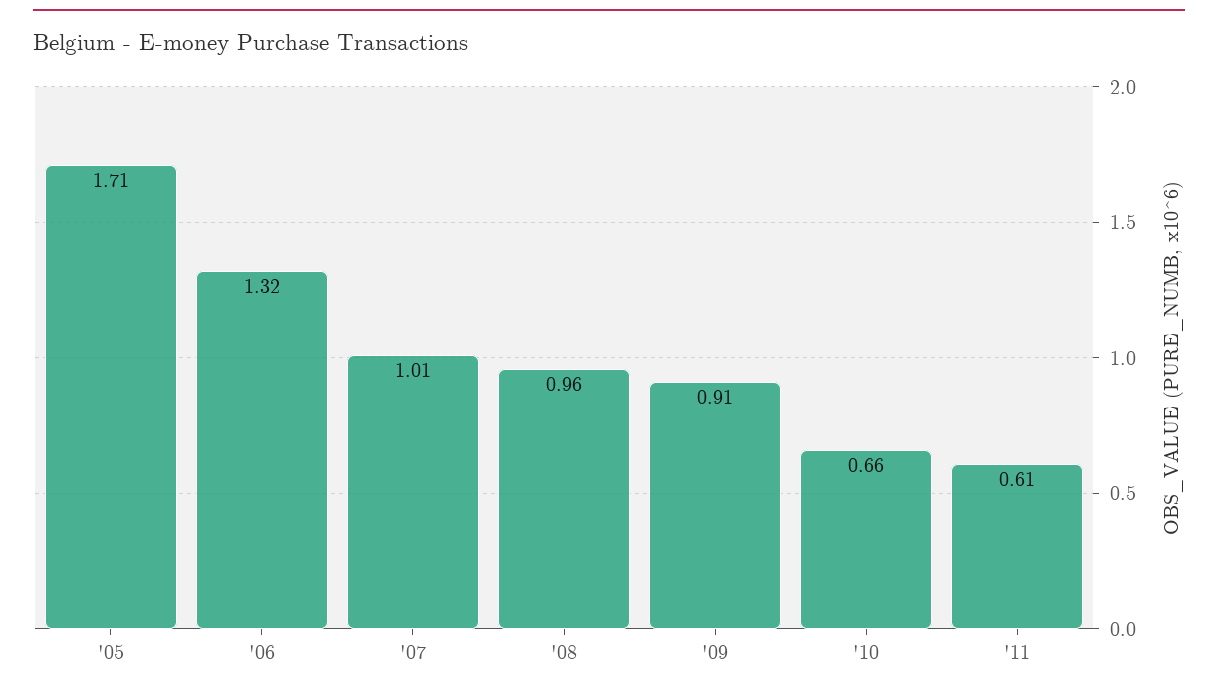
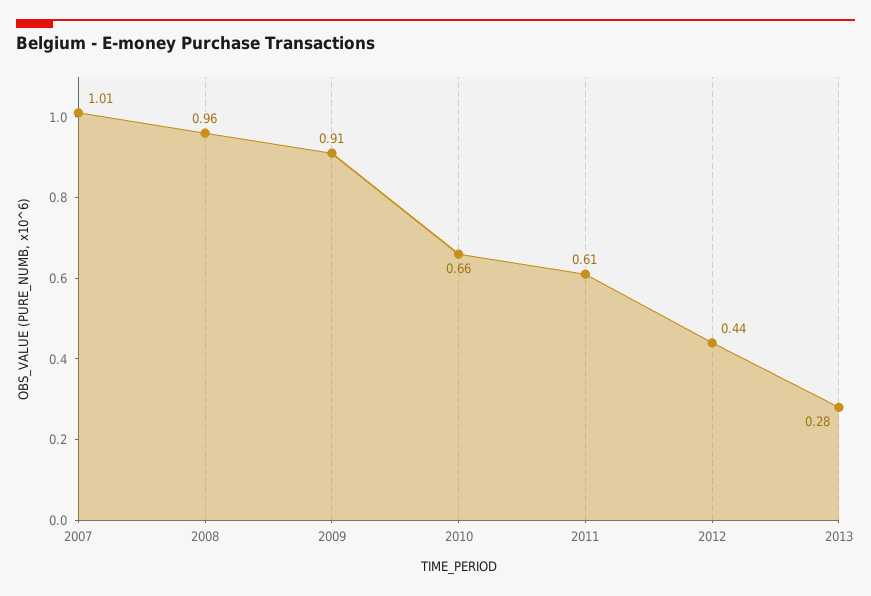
'05: 1.71 -> none
'06: 1.32 -> none
2012: none -> 0.44
2013: none -> 0.28

